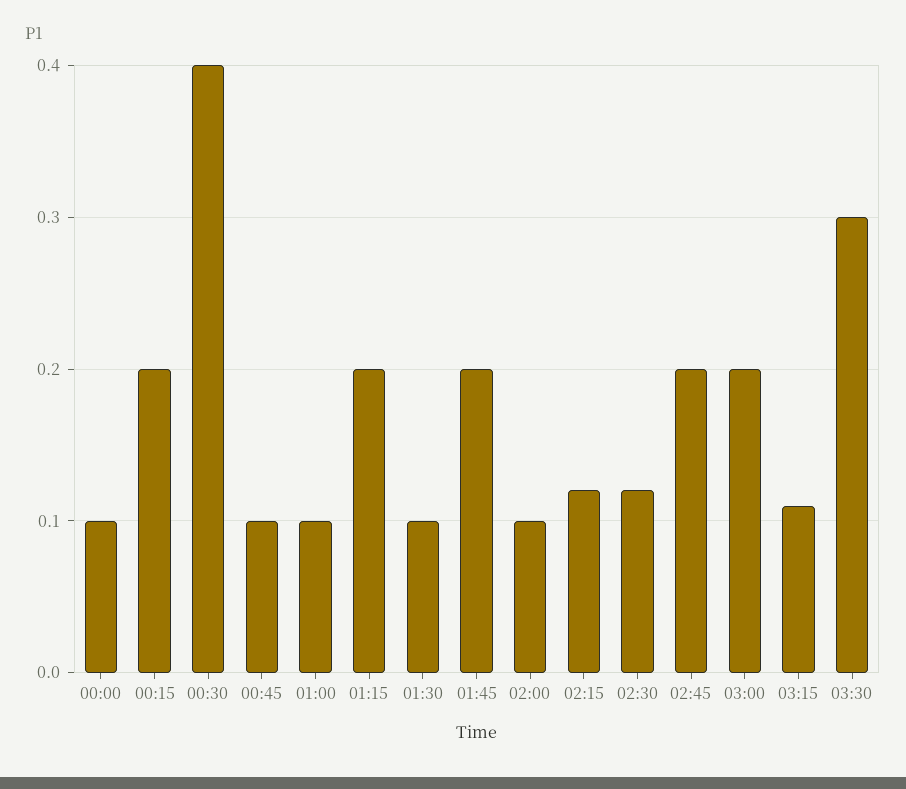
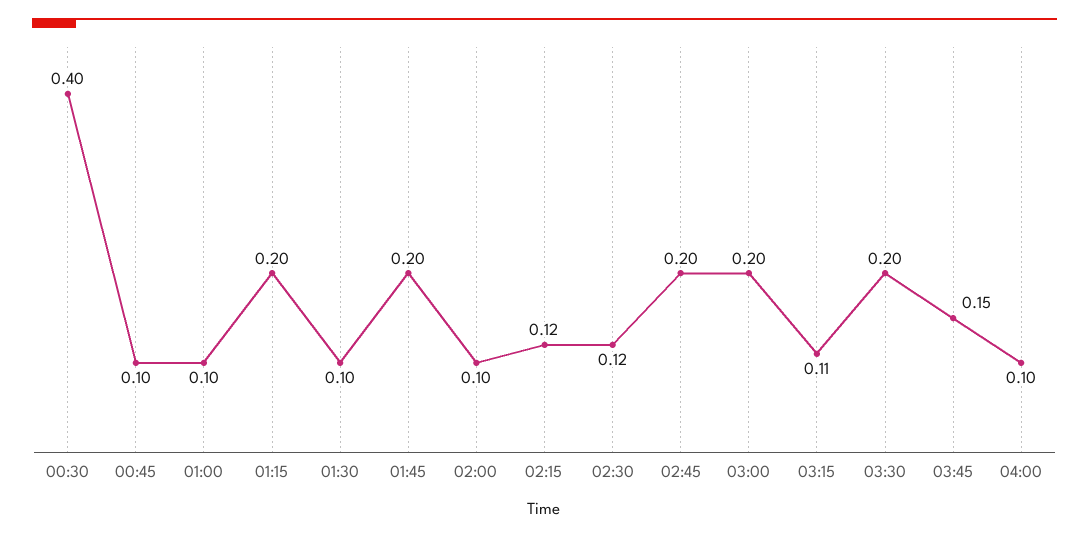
00:00: 0.1 -> none
00:15: 0.2 -> none
03:30: 0.3 -> 0.2
03:45: none -> 0.15
04:00: none -> 0.1

